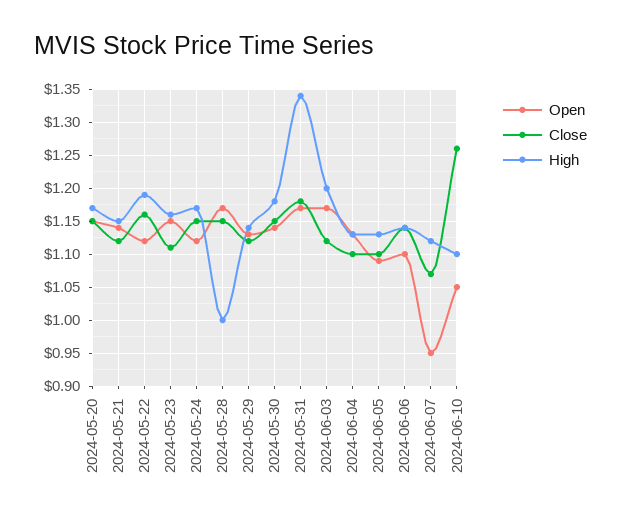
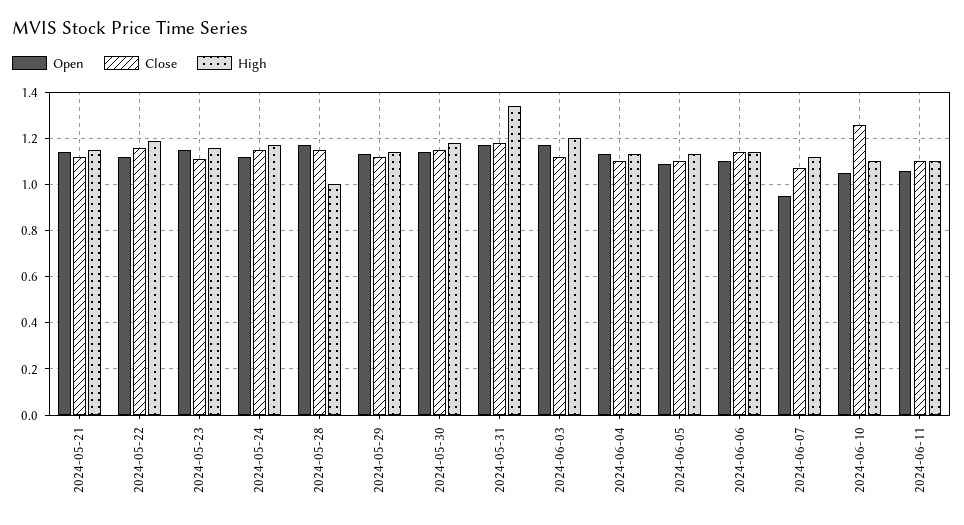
Open, 2024-05-20: 1.15 -> none
Close, 2024-05-20: 1.15 -> none
High, 2024-05-20: 1.17 -> none
Open, 2024-06-11: none -> 1.05
Close, 2024-06-11: none -> 1.1
High, 2024-06-11: none -> 1.1

